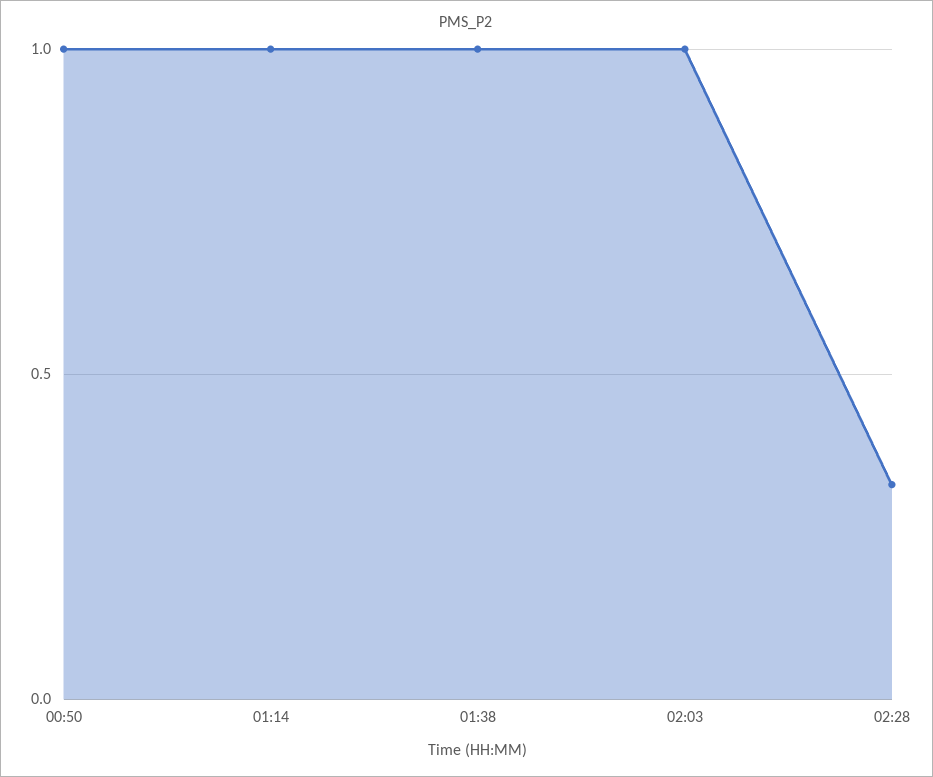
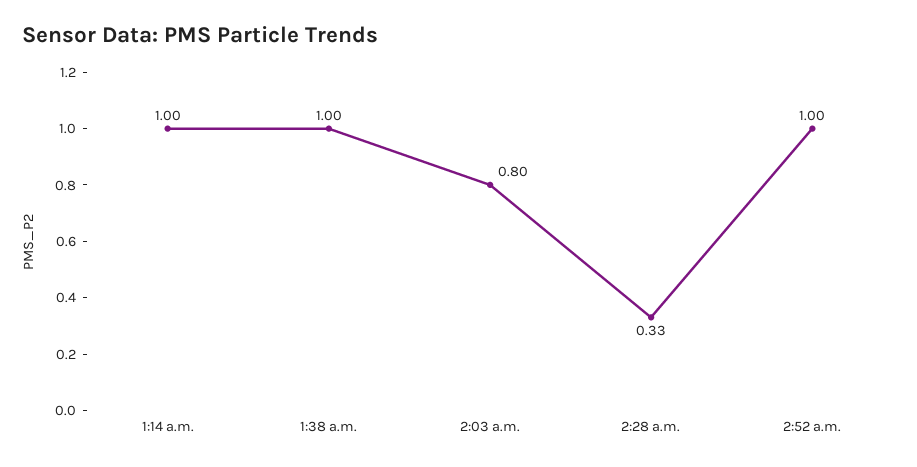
00:50: 1 -> none
02:03: 1 -> 0.8
2:52 a.m.: none -> 1

